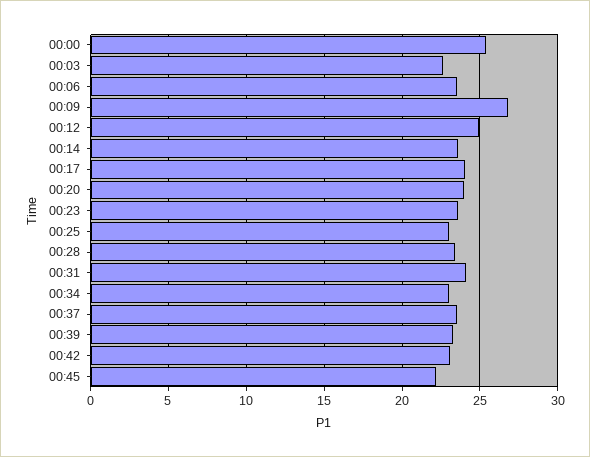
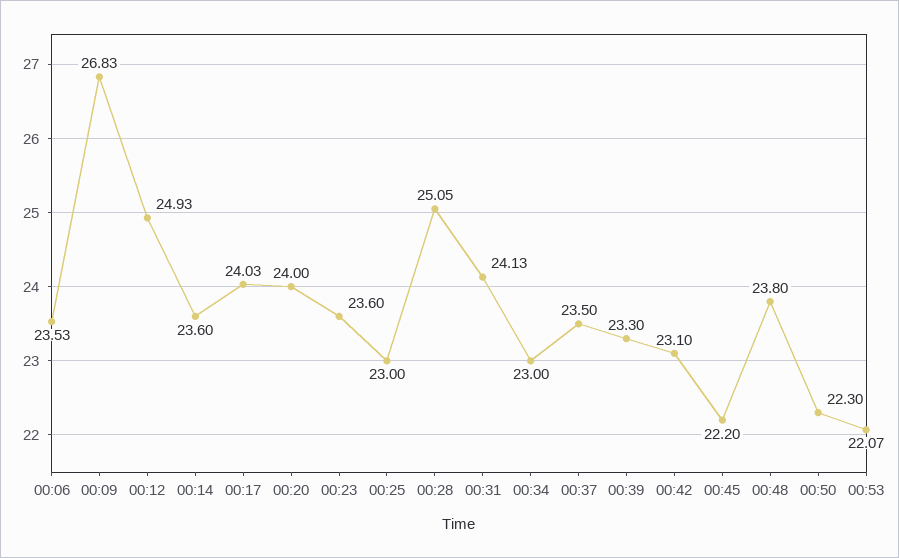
00:00: 25.5 -> none
00:03: 22.5 -> none
00:28: 23.5 -> 25.05
00:48: none -> 23.8
00:50: none -> 22.3
00:53: none -> 22.07

